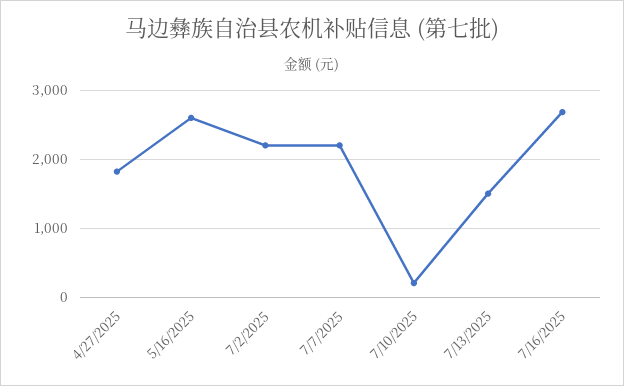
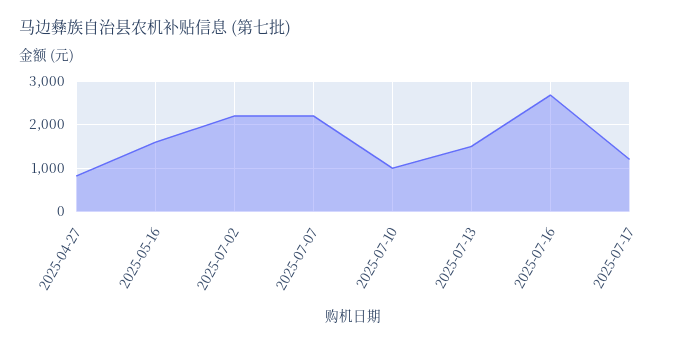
4/27/2025: 1800 -> 800
5/16/2025: 2600 -> 1600
7/10/2025: 200 -> 1000
2025-07-17: none -> 1200

